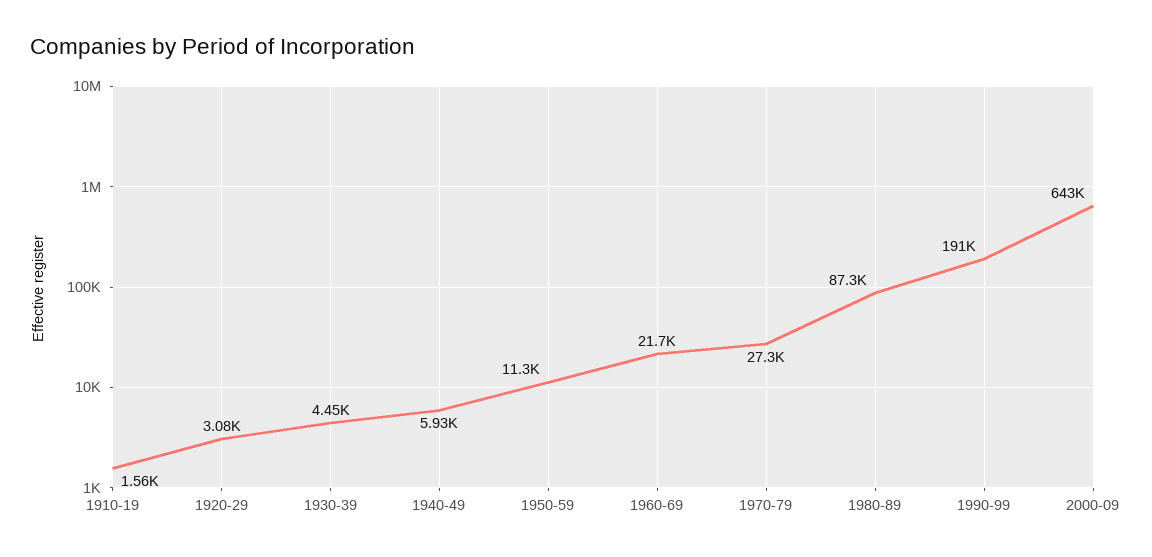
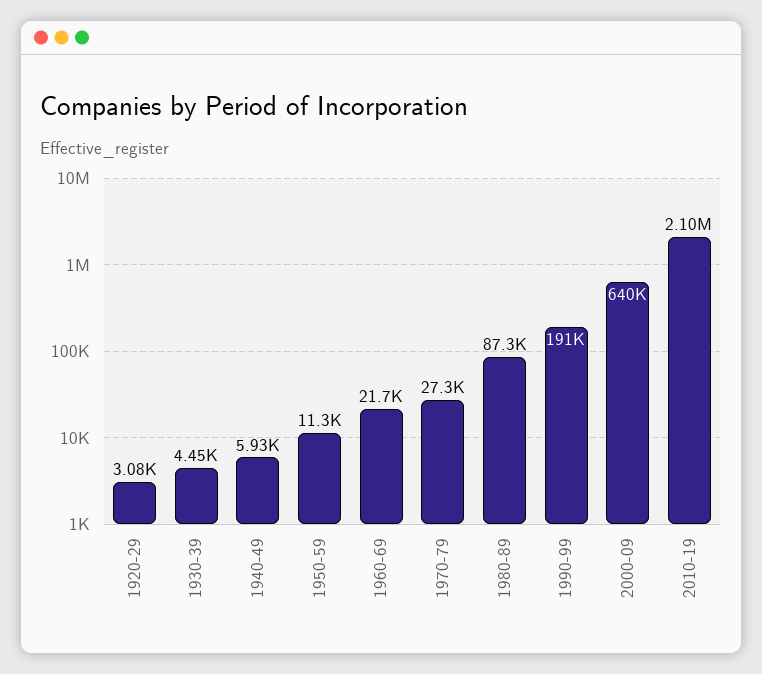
1910-19: 1560 -> none
2000-09: 643000 -> 640000
2010-19: none -> 2100000

